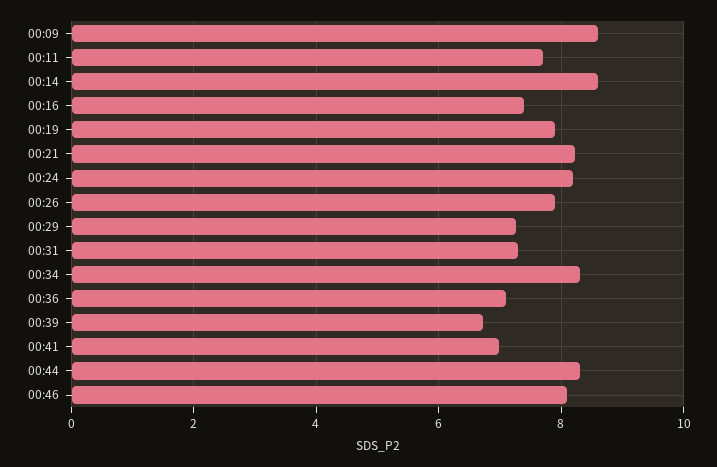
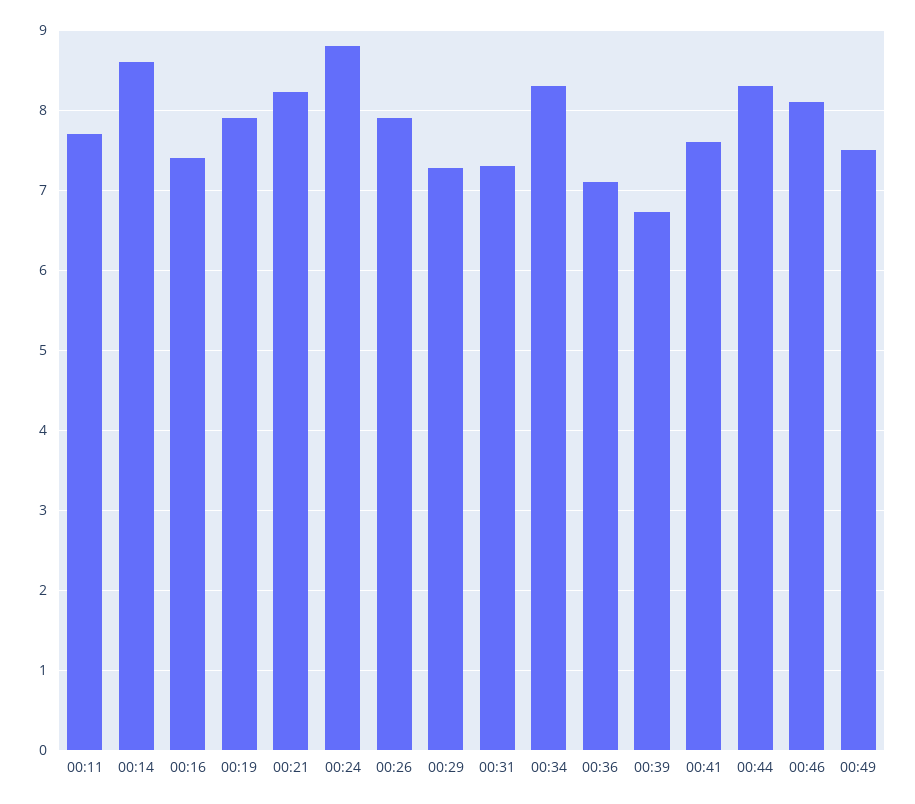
00:09: 8.6 -> none
00:24: 8.2 -> 8.8
00:41: 7 -> 7.6
00:49: none -> 7.5

